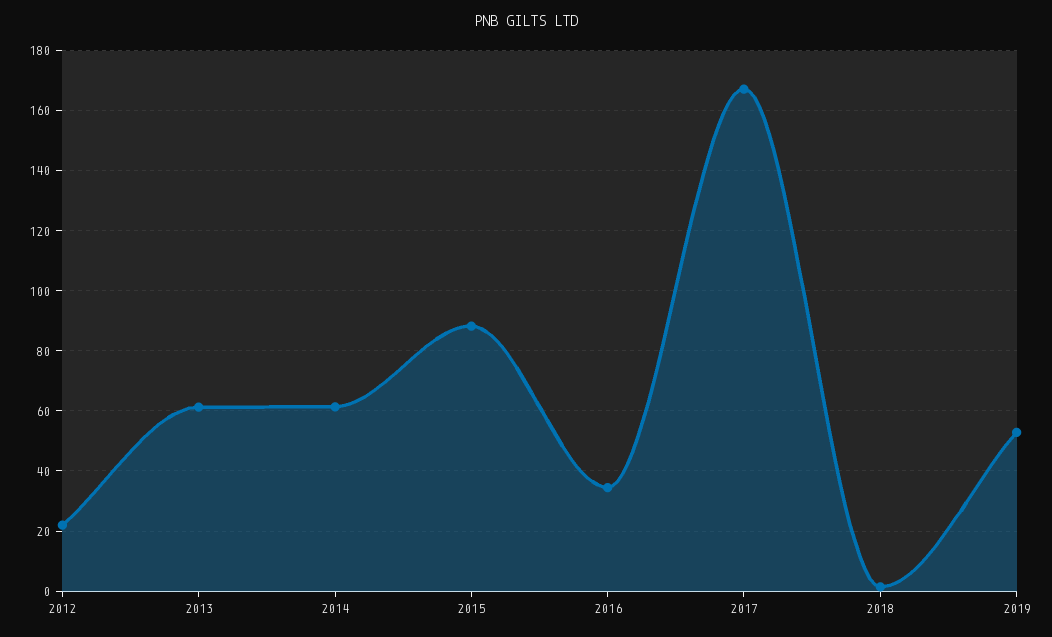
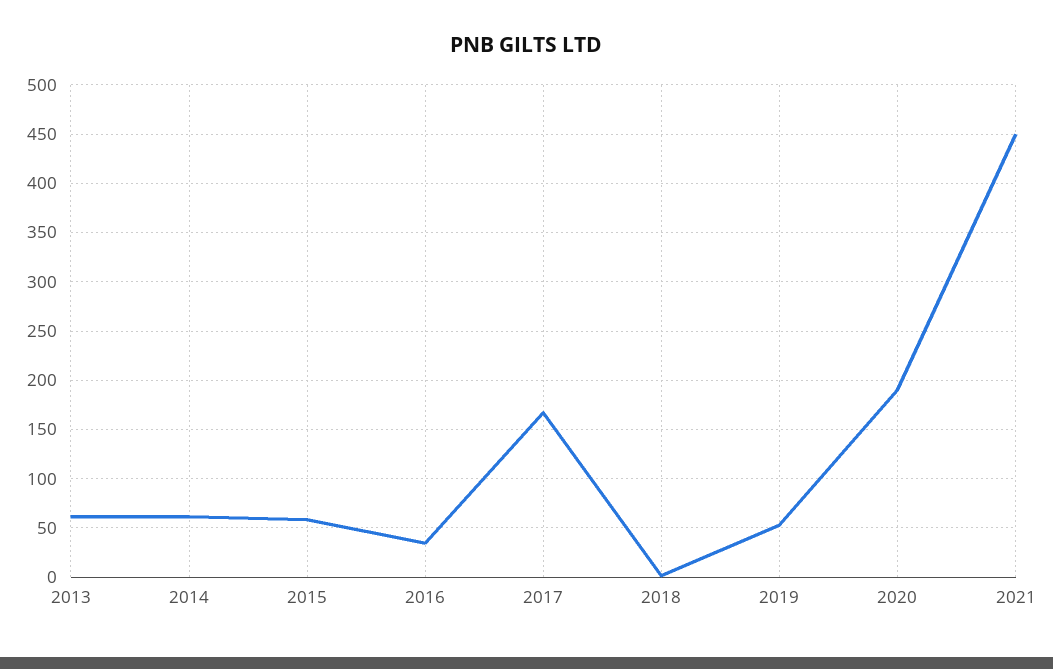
2012: 22 -> none
2015: 88 -> 60
2020: none -> 190
2021: none -> 450

